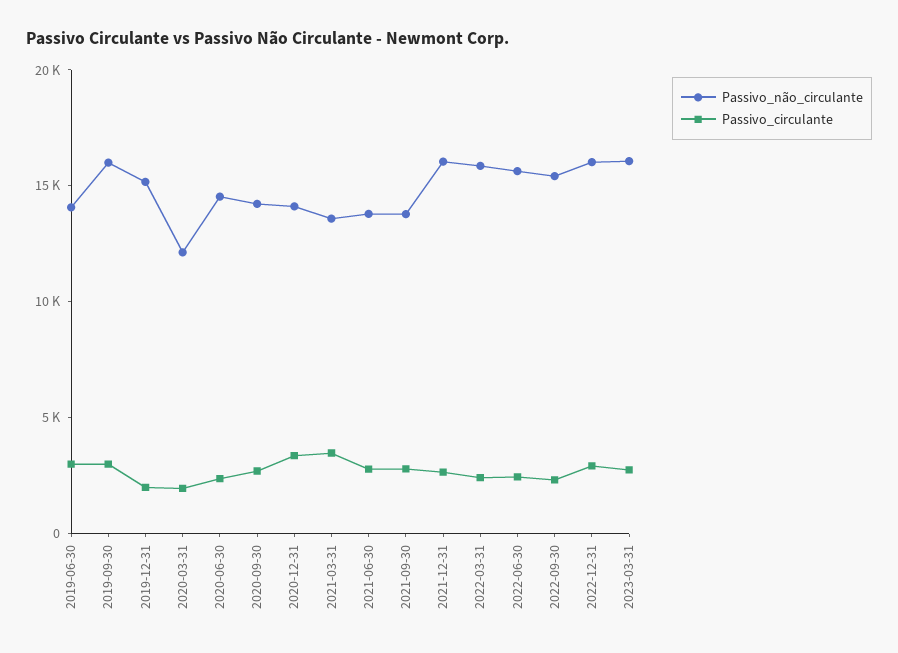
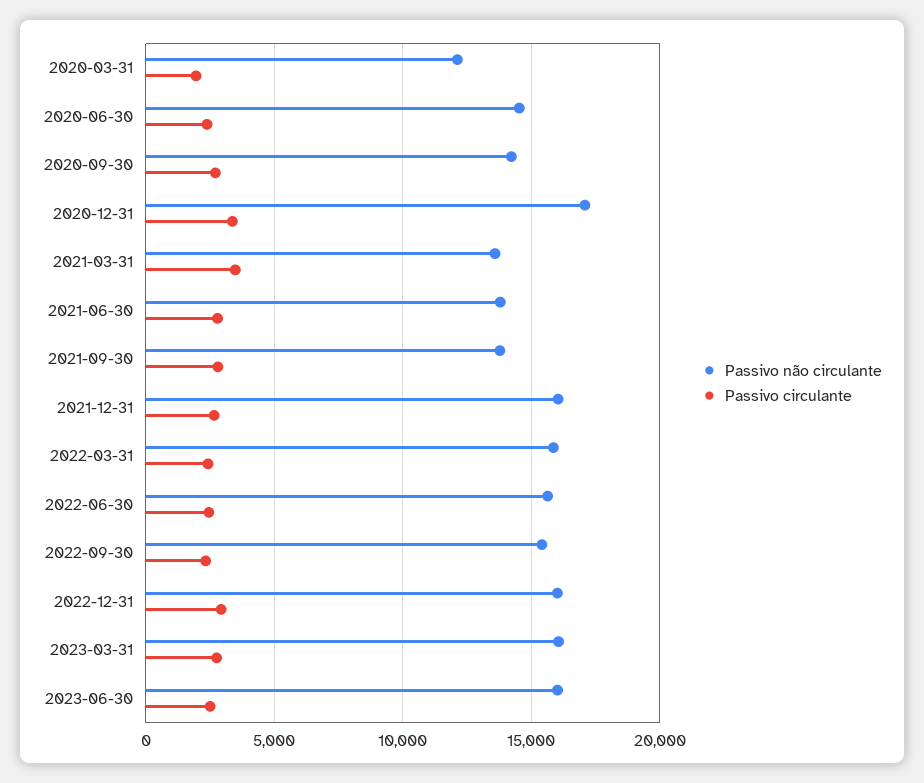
Passivo_não_circulante, 2019-06-30: 14000 -> none
Passivo_circulante, 2019-06-30: 3000 -> none
Passivo_não_circulante, 2019-09-30: 16000 -> none
Passivo_circulante, 2019-09-30: 3000 -> none
Passivo_não_circulante, 2019-12-31: 15000 -> none
Passivo_circulante, 2019-12-31: 2000 -> none
Passivo_não_circulante, 2020-12-31: 14000 -> 17000
Passivo_não_circulante, 2023-06-30: none -> 16000
Passivo_circulante, 2023-06-30: none -> 2500

